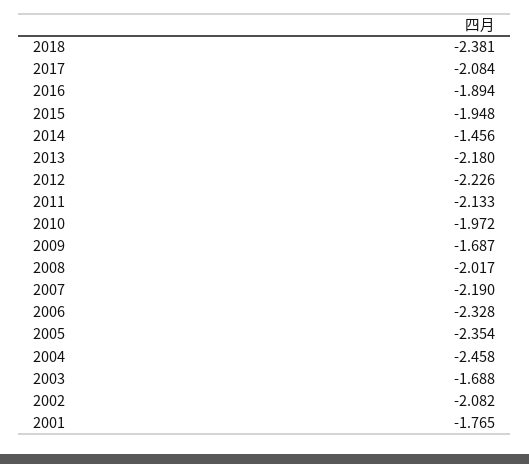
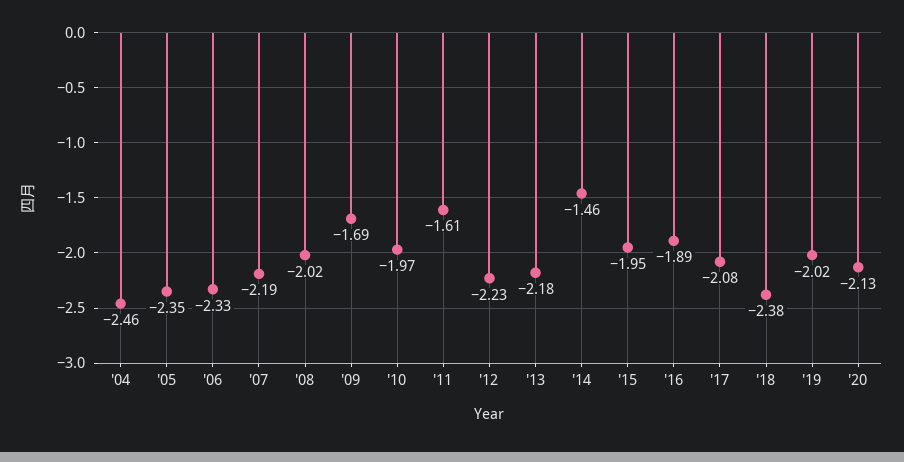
2011: -2.133 -> -1.61
2003: -1.688 -> none
2002: -2.082 -> none
2001: -1.765 -> none
'19: none -> -2.02
'20: none -> -2.13

